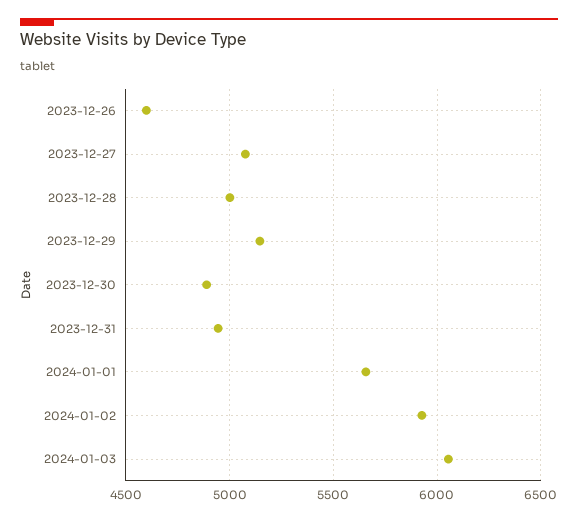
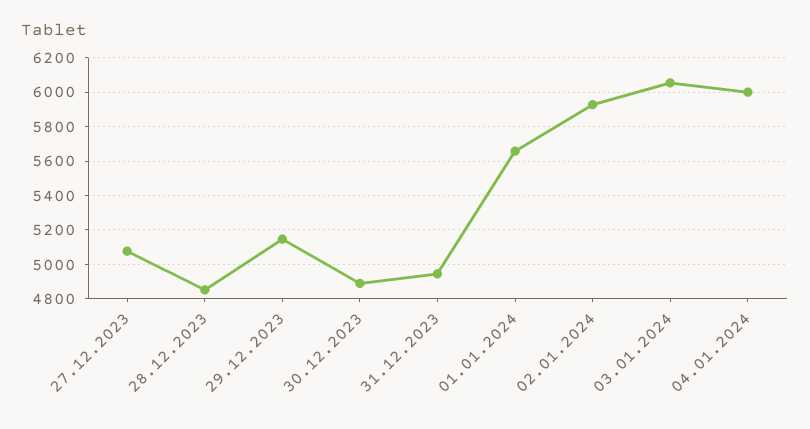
2023-12-26: 4600 -> none
2023-12-28: 5000 -> 4850
04.01.2024: none -> 6000

